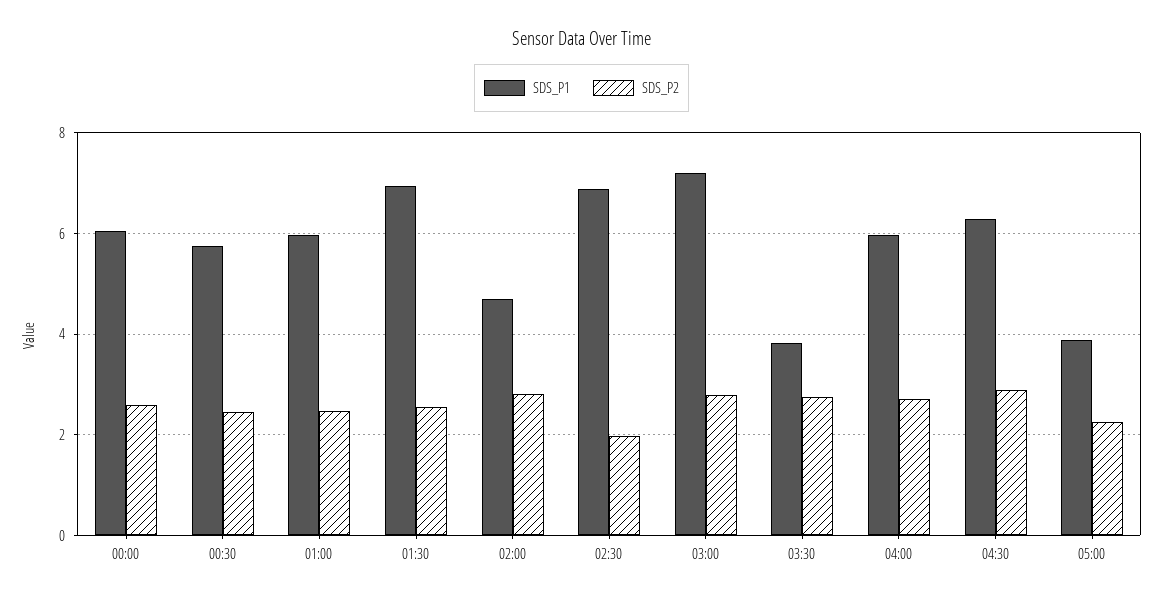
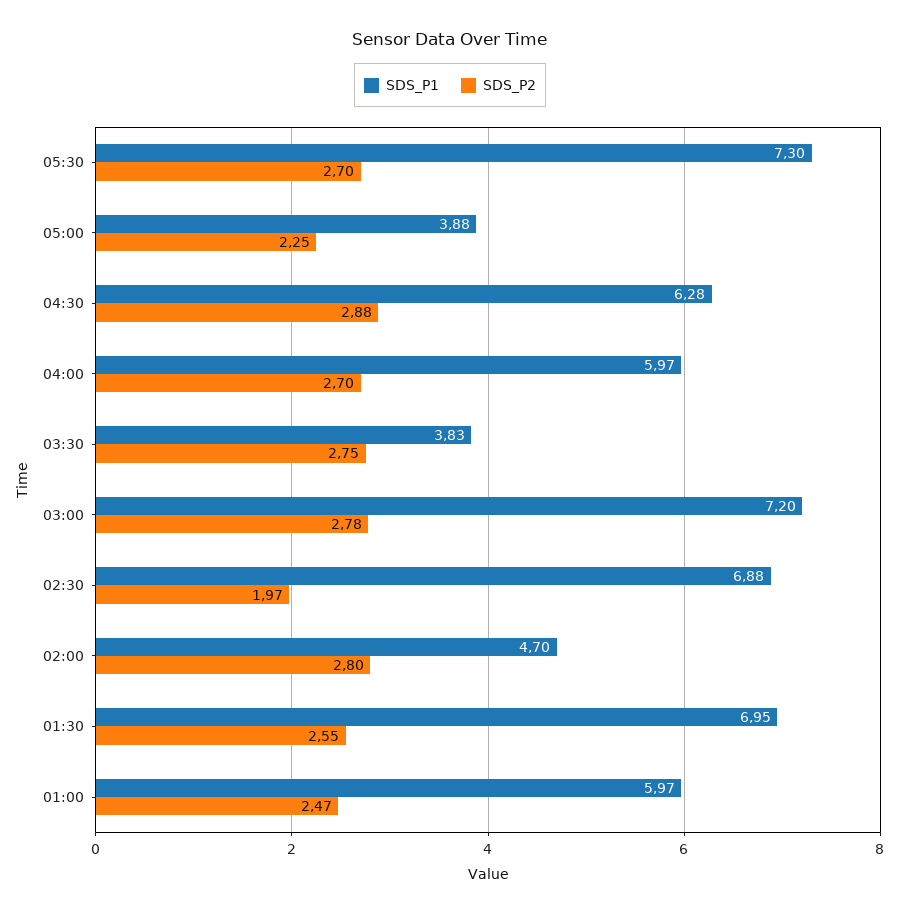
SDS_P1, 00:00: 6 -> none
SDS_P2, 00:00: 2.6 -> none
SDS_P1, 00:30: 5.8 -> none
SDS_P2, 00:30: 2.4 -> none
SDS_P1, 05:30: none -> 7.3
SDS_P2, 05:30: none -> 2.7

